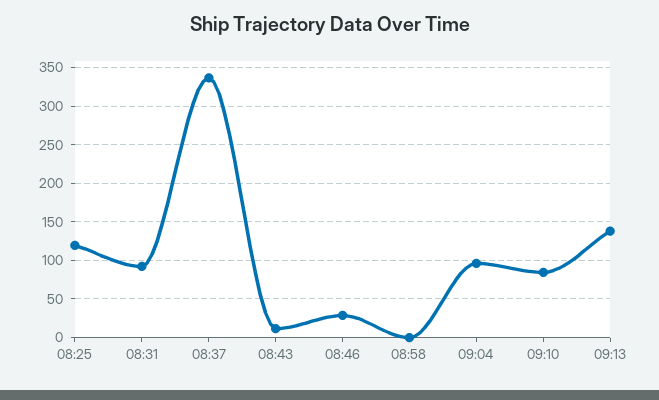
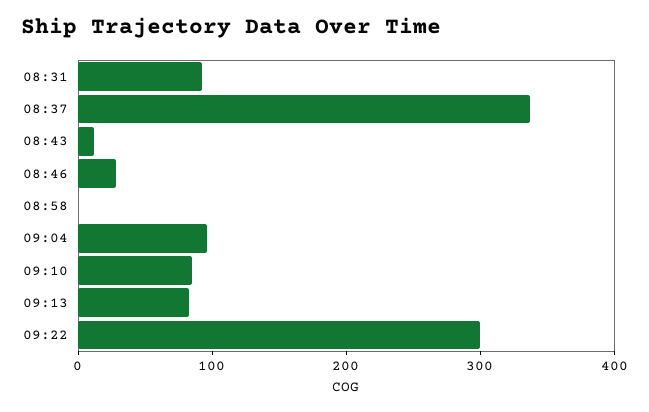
08:25: 120 -> none
09:13: 140 -> 80
09:22: none -> 300

